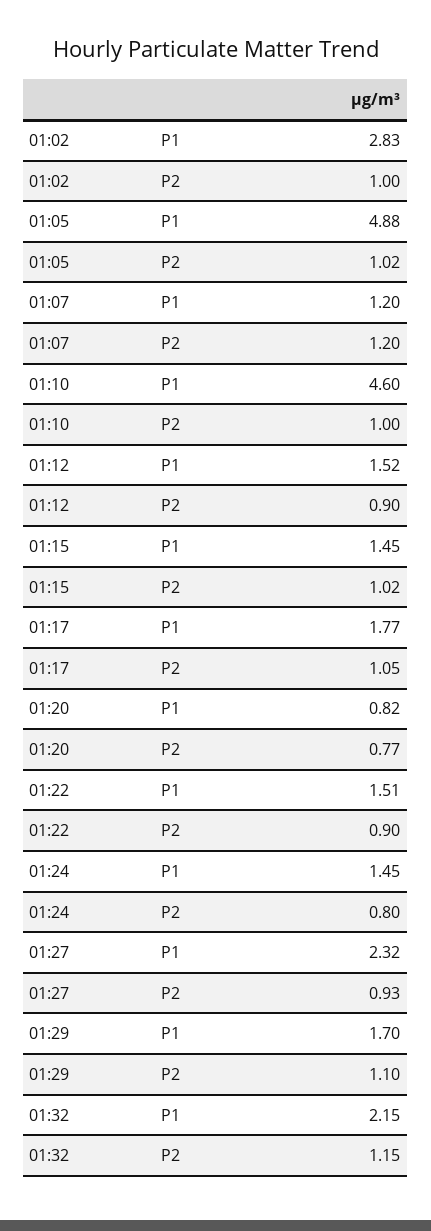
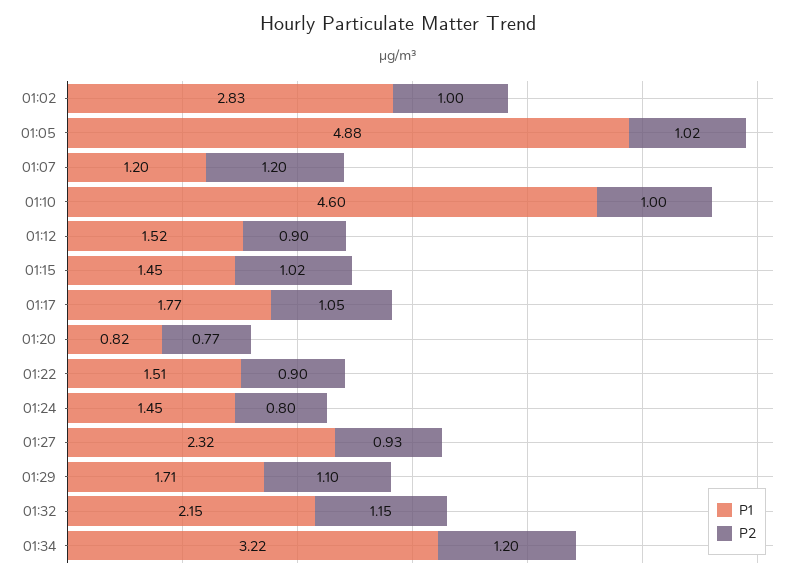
P1, 01:29: 1.7 -> 1.71
P1, 01:34: none -> 3.22
P2, 01:34: none -> 1.2

